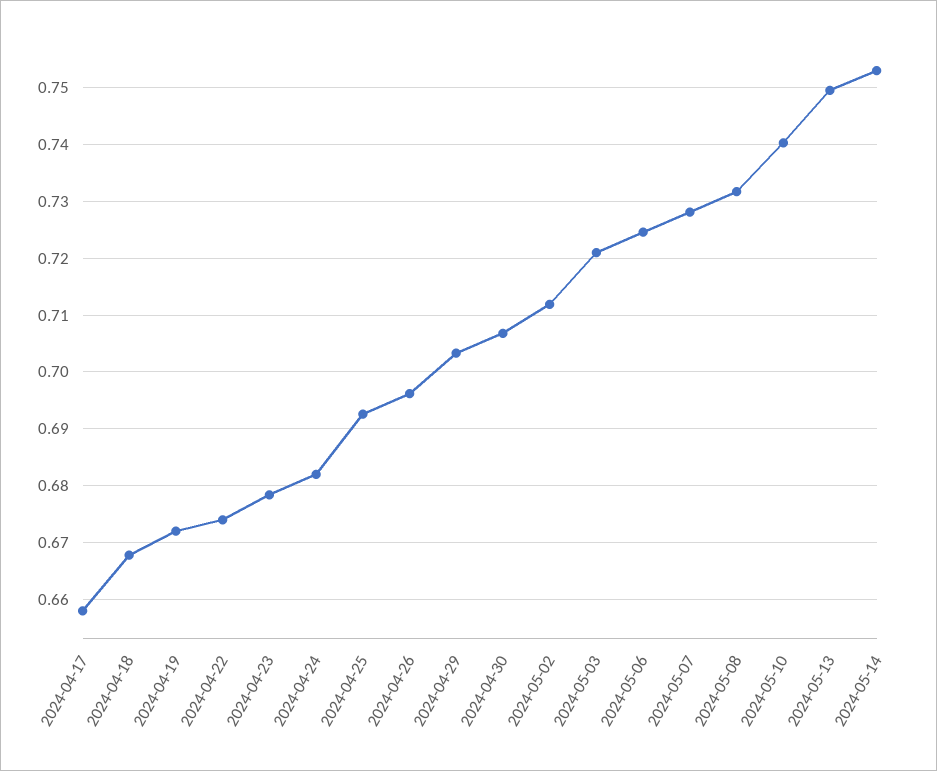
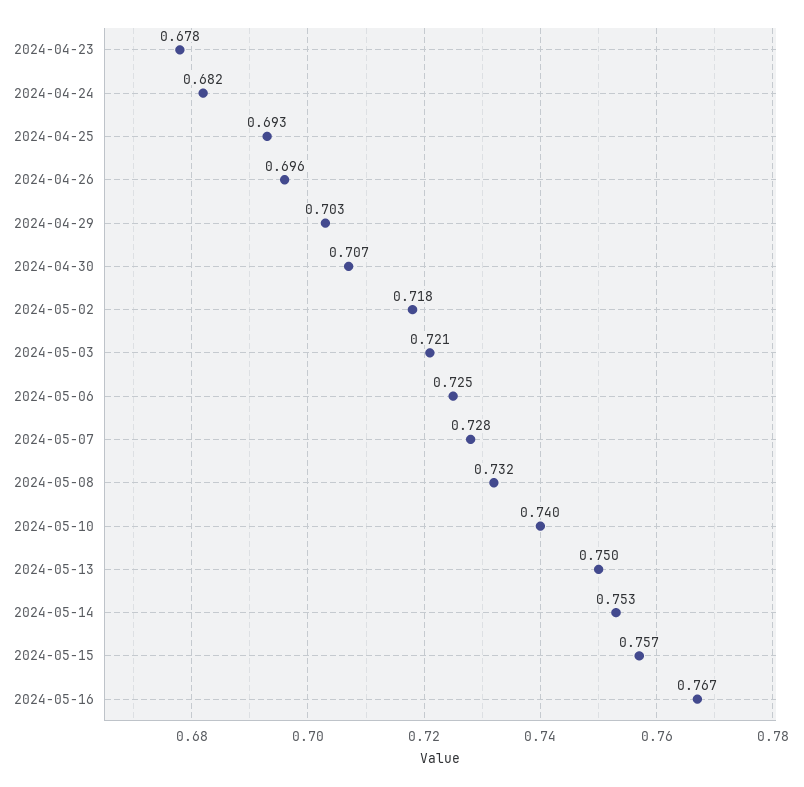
2024-04-17: 0.658 -> none
2024-04-18: 0.668 -> none
2024-04-19: 0.672 -> none
2024-04-22: 0.674 -> none
2024-05-02: 0.712 -> 0.718
2024-05-15: none -> 0.757
2024-05-16: none -> 0.767

